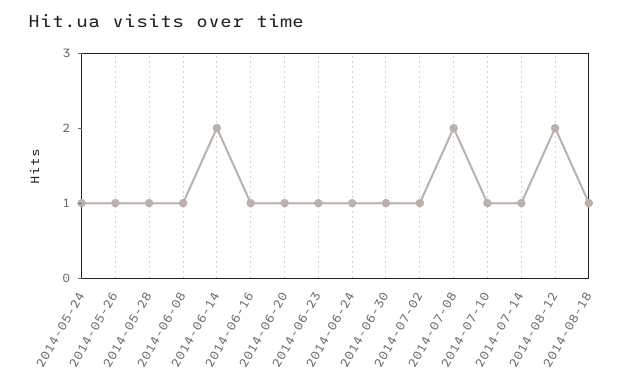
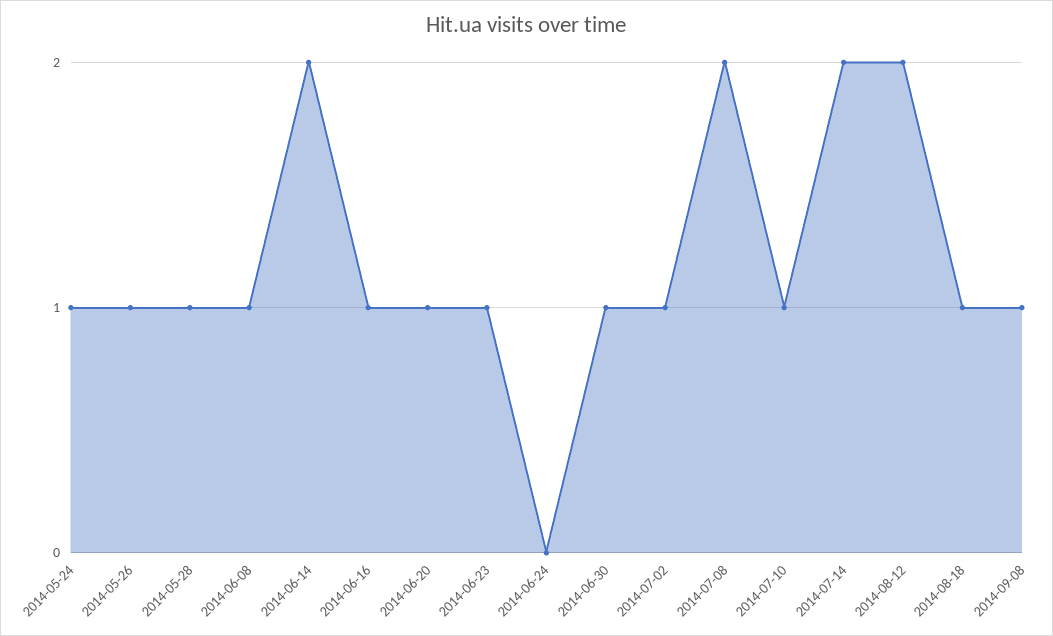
2014-06-24: 1 -> 0
2014-07-14: 1 -> 2
2014-09-08: none -> 1

